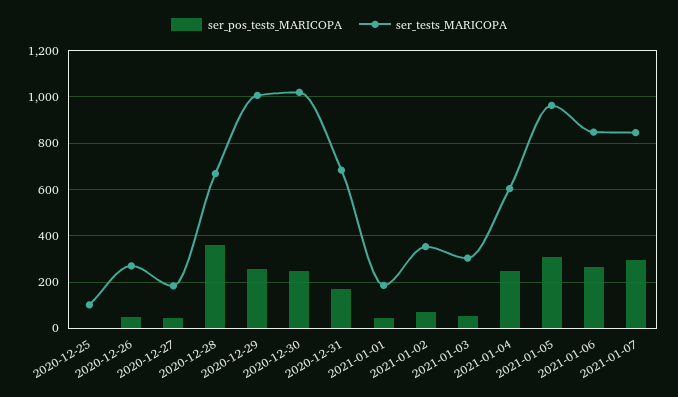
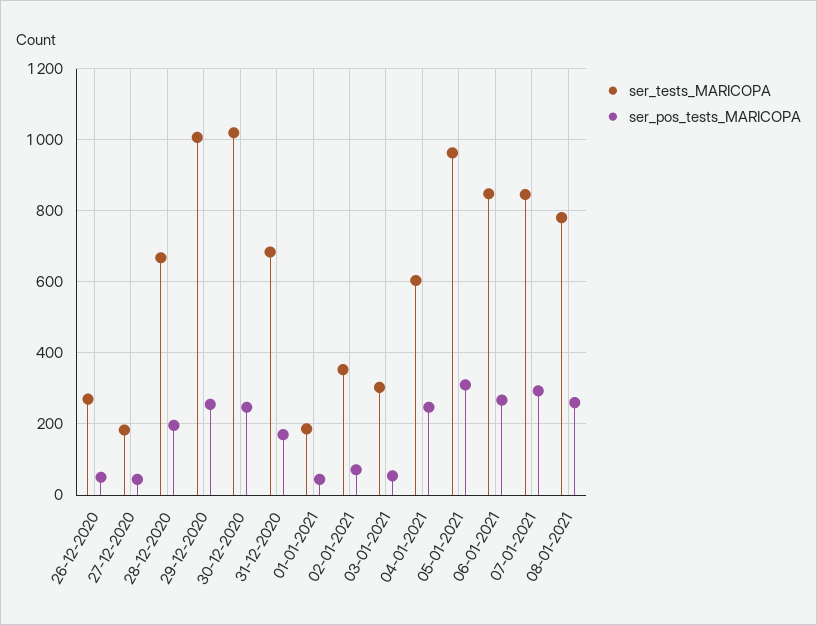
ser_pos_tests_MARICOPA, 2020-12-25: 0 -> none
ser_tests_MARICOPA, 2020-12-25: 100 -> none
ser_pos_tests_MARICOPA, 2020-12-28: 350 -> 200
ser_tests_MARICOPA, 08-01-2021: none -> 780
ser_pos_tests_MARICOPA, 08-01-2021: none -> 260

